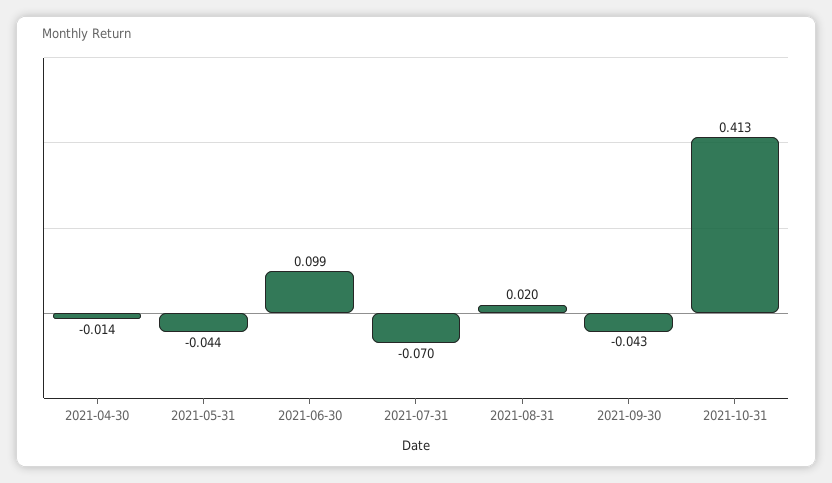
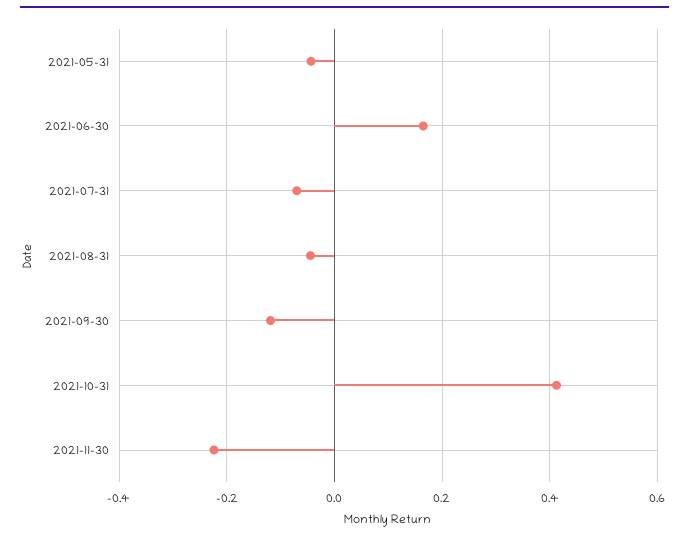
2021-04-30: -0.014 -> none
2021-06-30: 0.099 -> 0.16
2021-08-31: 0.02 -> -0.04
2021-09-30: -0.043 -> -0.12
2021-11-30: none -> -0.22

